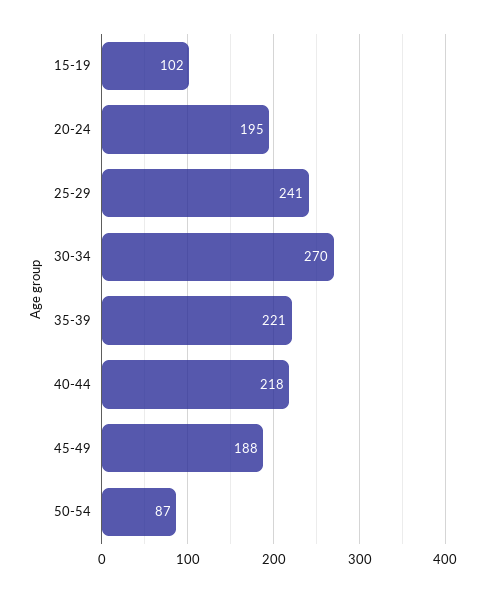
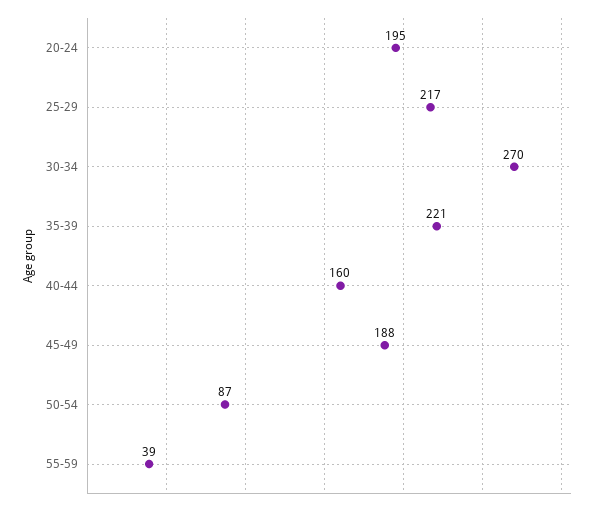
15-19: 102 -> none
25-29: 241 -> 217
40-44: 218 -> 160
55-59: none -> 39

